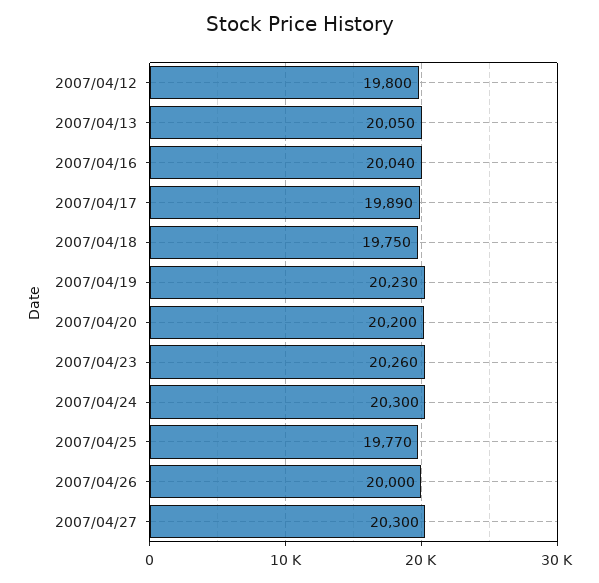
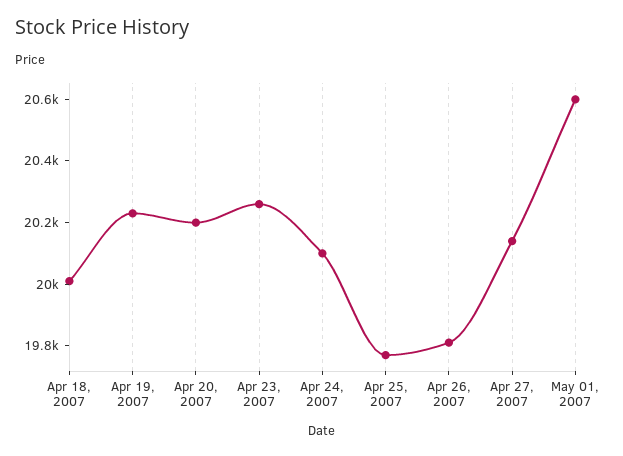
2007/04/12: 19800 -> none
2007/04/13: 20050 -> none
2007/04/16: 20040 -> none
2007/04/17: 19890 -> none
2007/04/18: 19750 -> 20000
2007/04/24: 20300 -> 20100
2007/04/26: 20000 -> 19800
2007/04/27: 20300 -> 20150
May 01, 2007: none -> 20600

